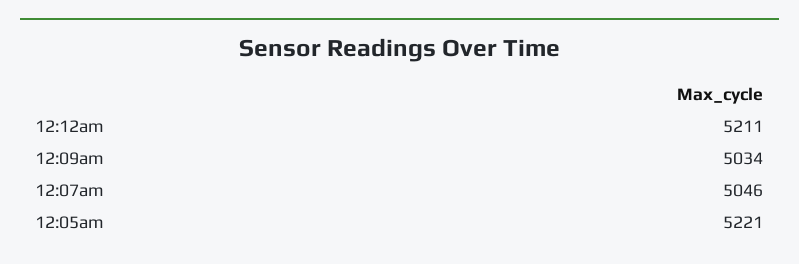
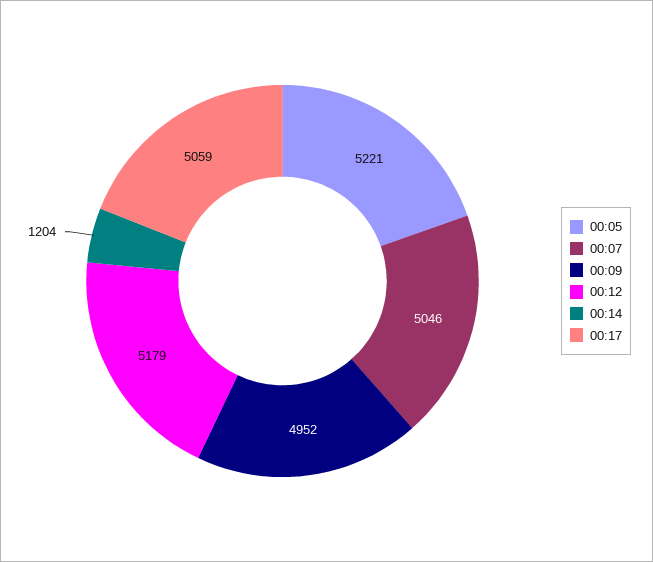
12:12am: 5211 -> 5179
12:09am: 5034 -> 4952
00:14: none -> 1204
00:17: none -> 5059

